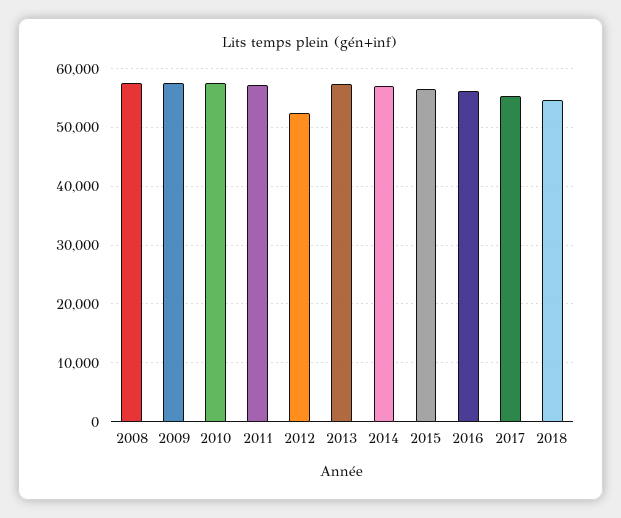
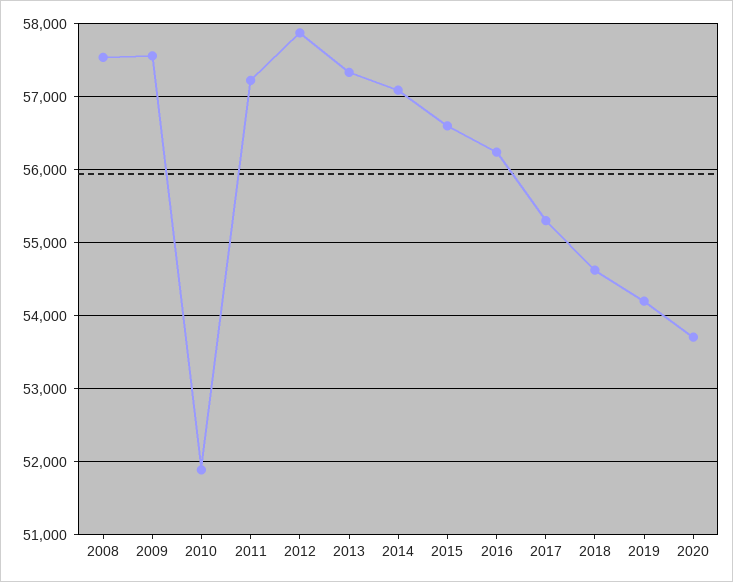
2010: 58000 -> 51900
2012: 52000 -> 57900
2019: none -> 54200
2020: none -> 53700

